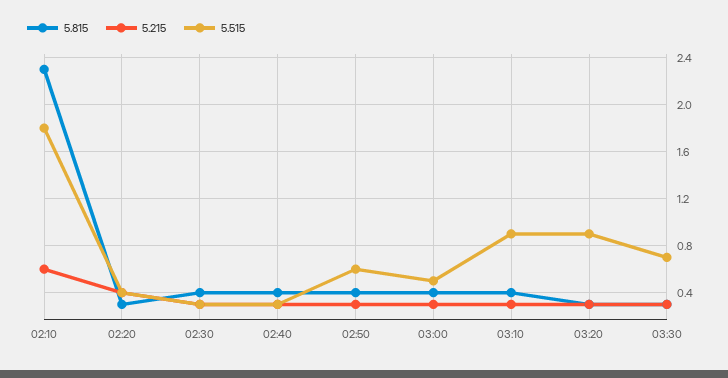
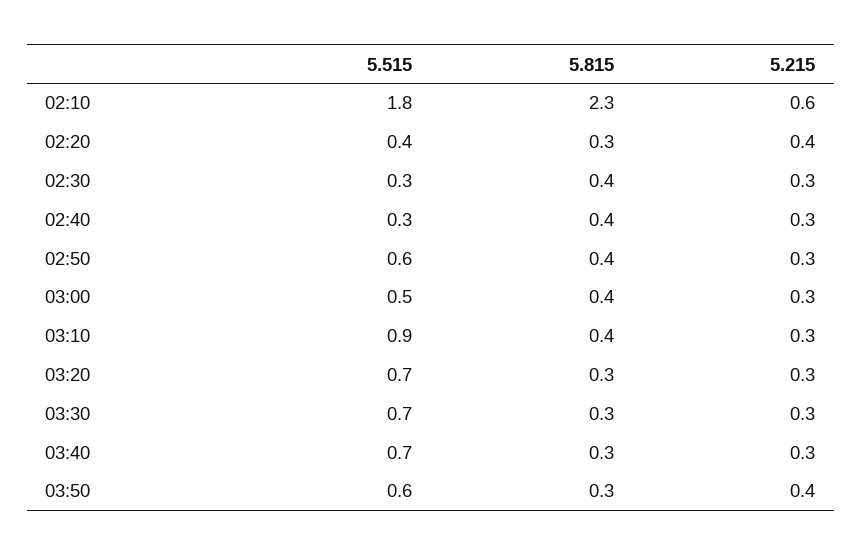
5.515, 03:20: 0.9 -> 0.7
5.515, 03:40: none -> 0.7
5.815, 03:40: none -> 0.3
5.215, 03:40: none -> 0.3
5.515, 03:50: none -> 0.6
5.815, 03:50: none -> 0.3
5.215, 03:50: none -> 0.4

